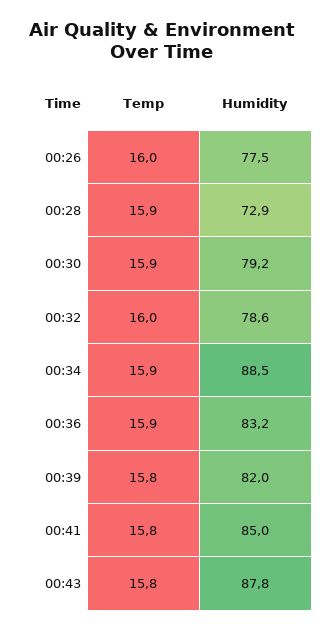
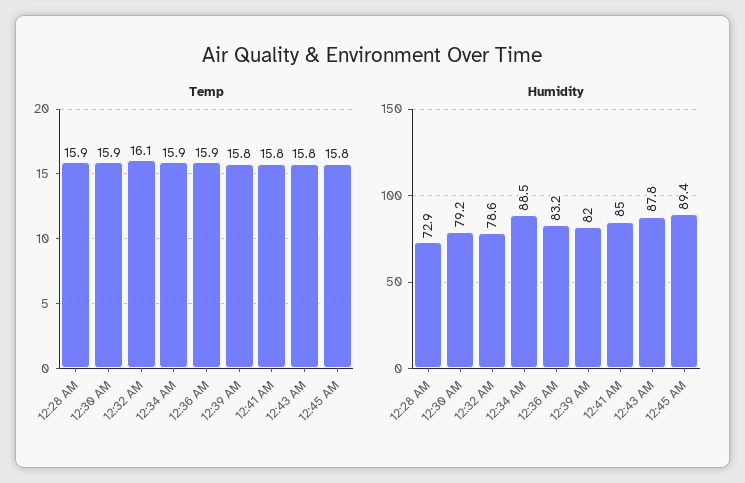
Temp, 00:26: 16 -> none
Humidity, 00:26: 77.5 -> none
Temp, 00:32: 16 -> 16.1
Temp, 12:45 AM: none -> 15.8
Humidity, 12:45 AM: none -> 89.4

